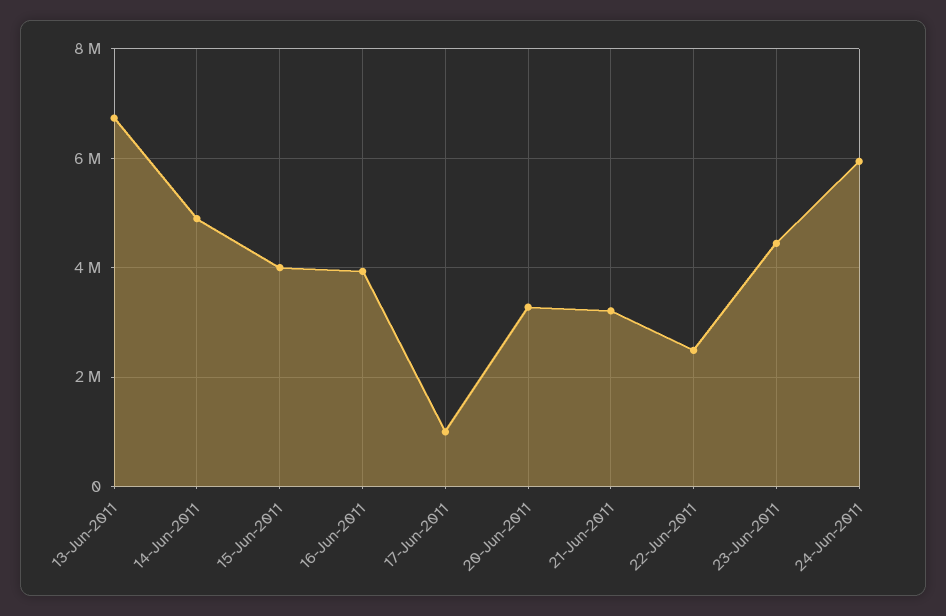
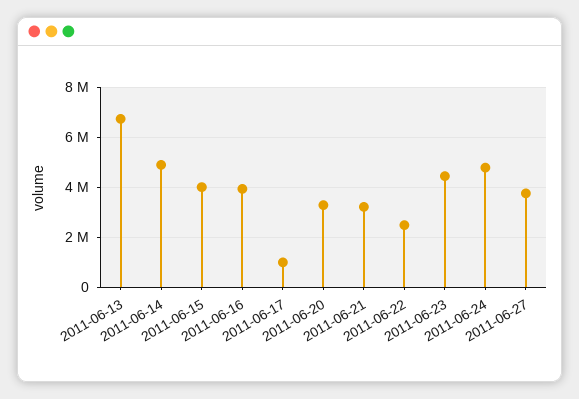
24-Jun-2011: 6000000 -> 4750000
2011-06-27: none -> 3750000

